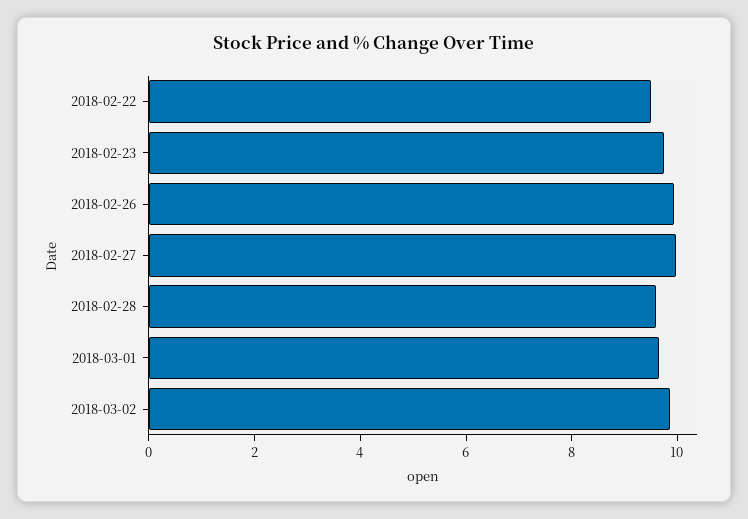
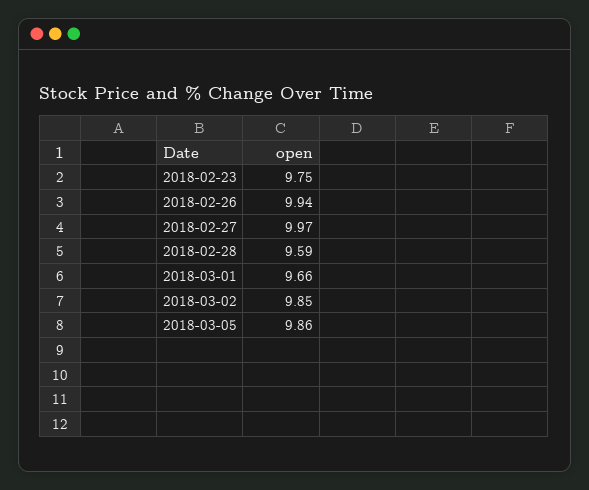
2018-02-22: 9.5 -> none
2018-03-05: none -> 9.86

